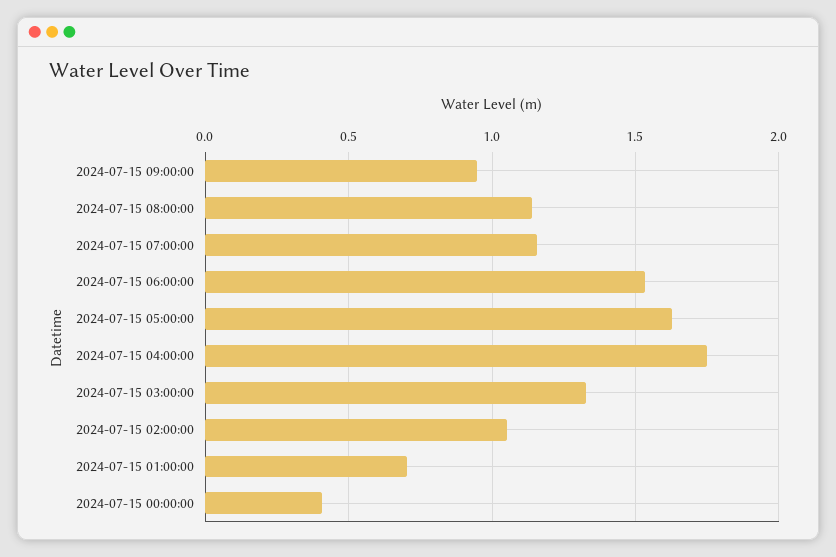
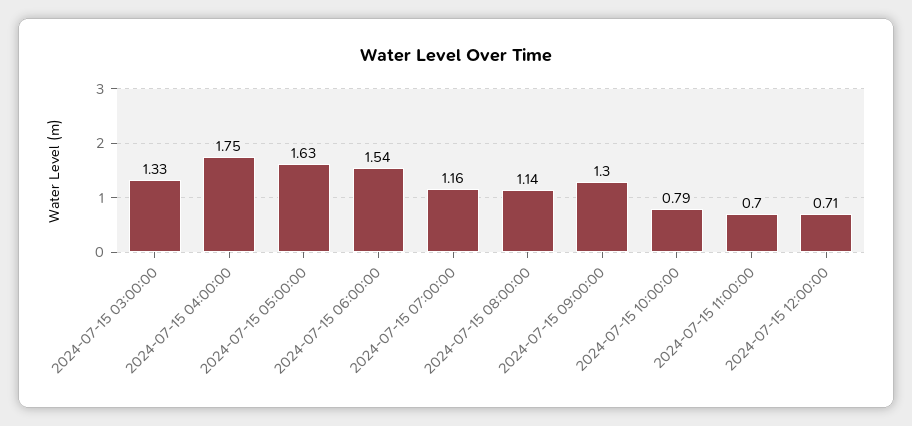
2024-07-15 09:00:00: 0.95 -> 1.3
2024-07-15 02:00:00: 1.05 -> none
2024-07-15 01:00:00: 0.7 -> none
2024-07-15 00:00:00: 0.4 -> none
2024-07-15 10:00:00: none -> 0.79
2024-07-15 11:00:00: none -> 0.7
2024-07-15 12:00:00: none -> 0.71

